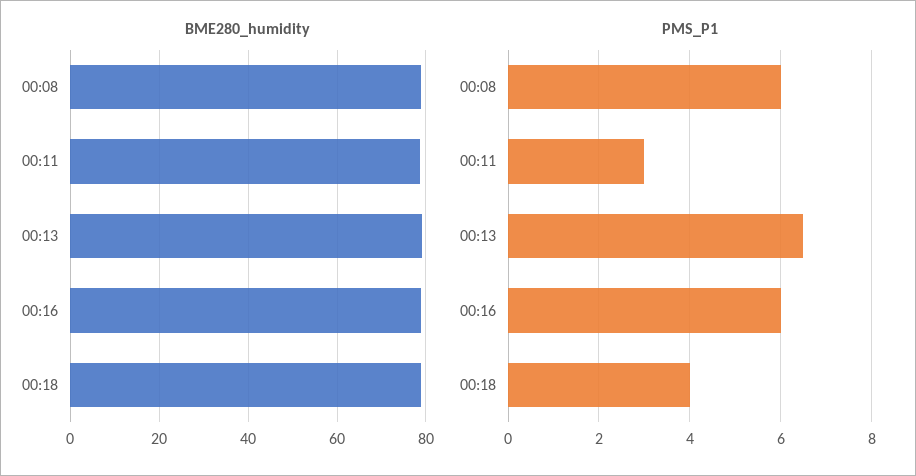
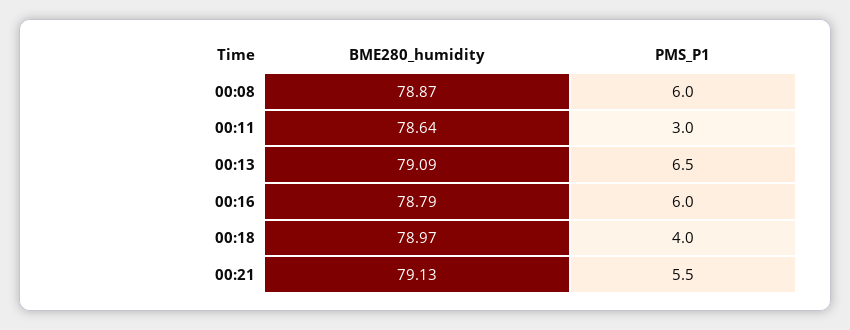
BME280_humidity, 00:21: none -> 79.13
PMS_P1, 00:21: none -> 5.5

